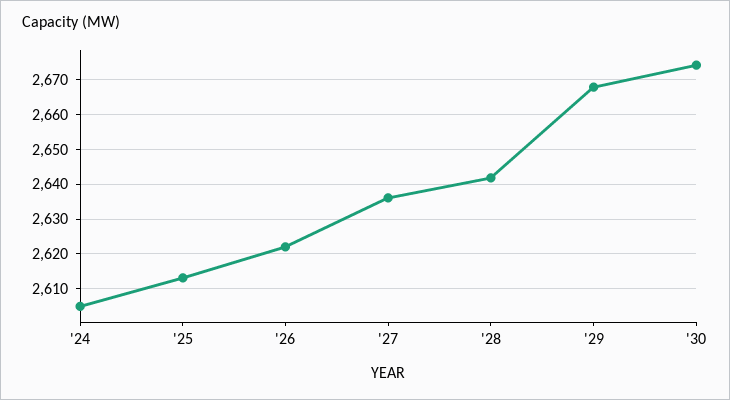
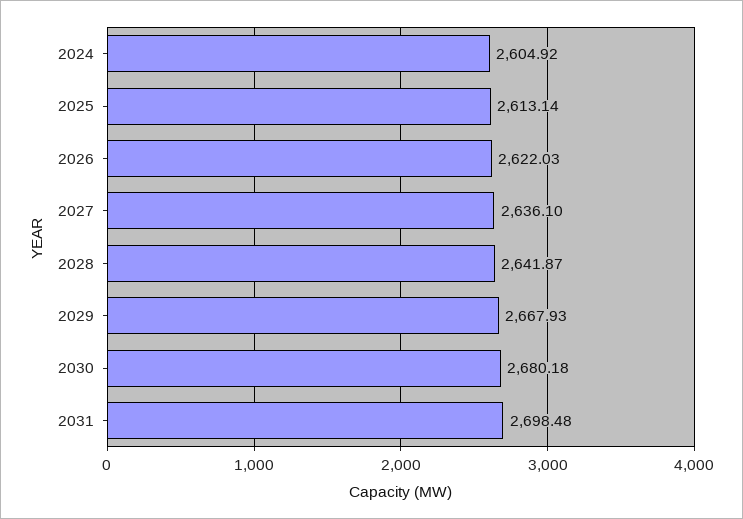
'30: 2674 -> 2680.18
2031: none -> 2698.48

